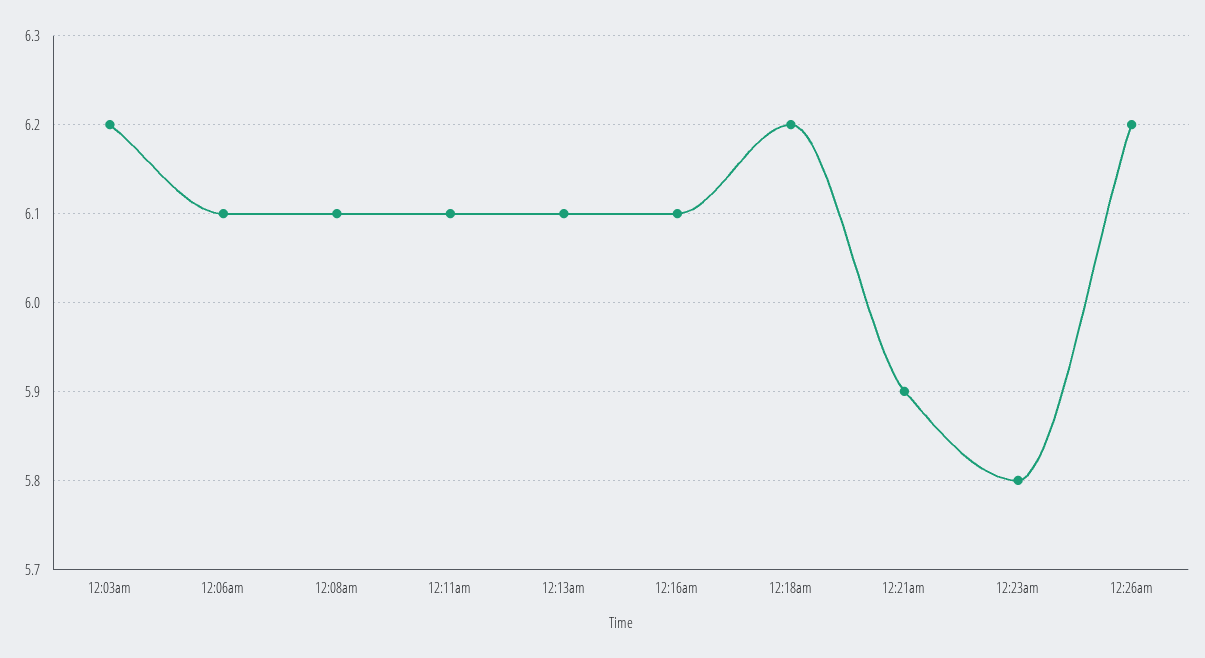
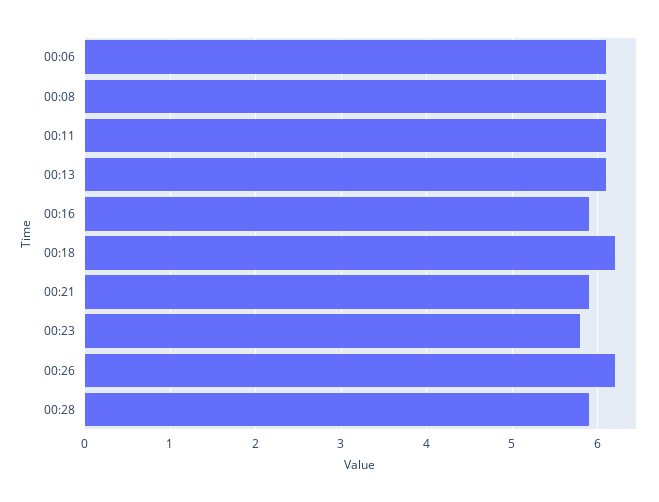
12:03am: 6.2 -> none
12:16am: 6.1 -> 5.9
00:28: none -> 5.9

